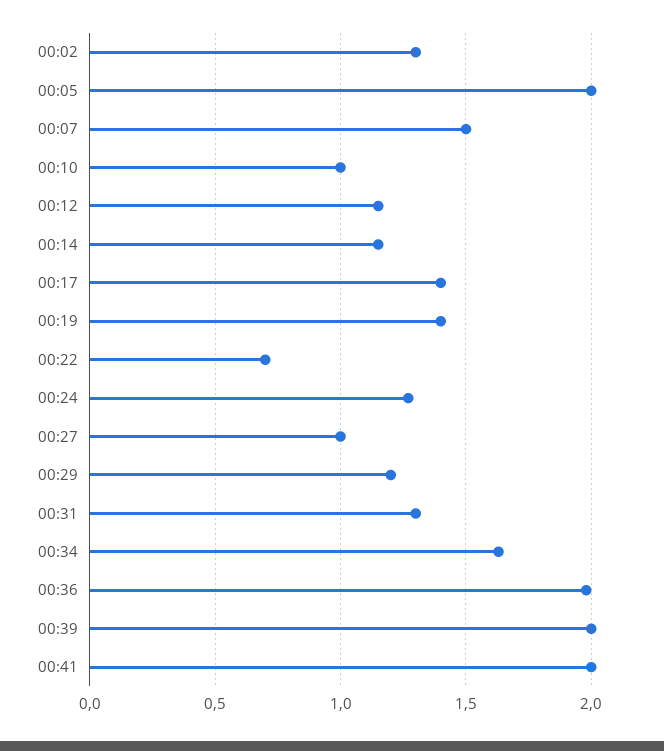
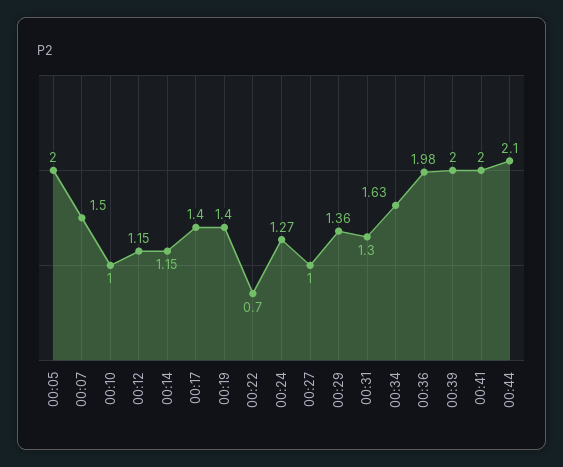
00:02: 1.3 -> none
00:29: 1.2 -> 1.36
00:44: none -> 2.1

